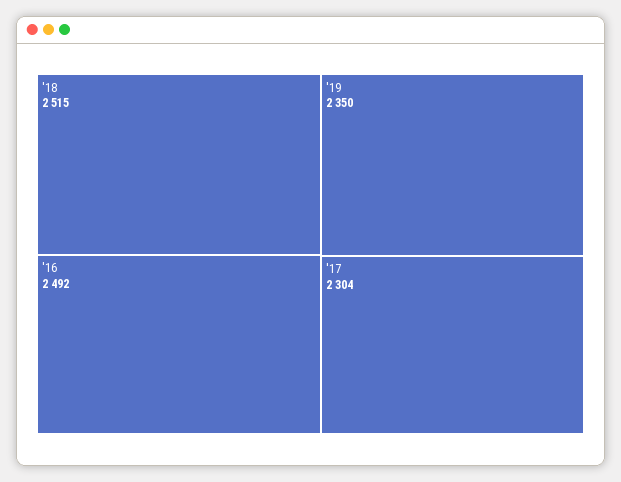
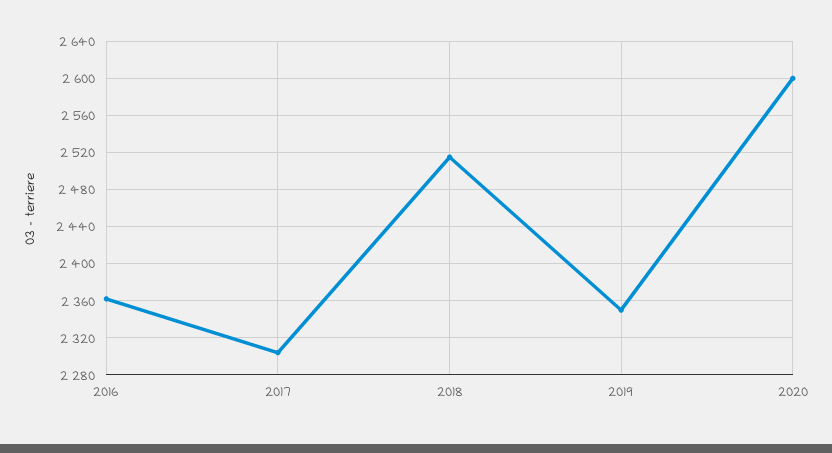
'16: 2492 -> 2360
2020: none -> 2600

